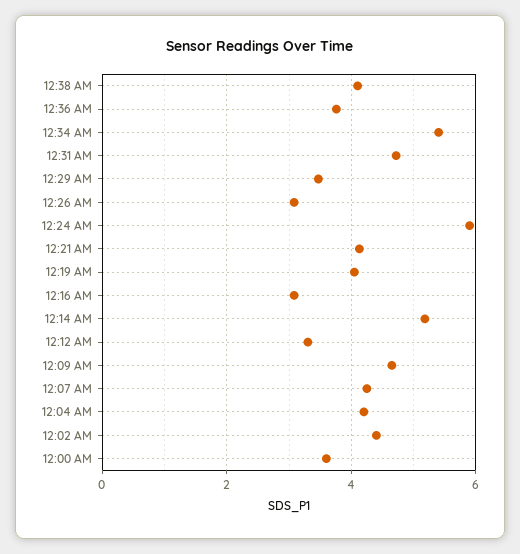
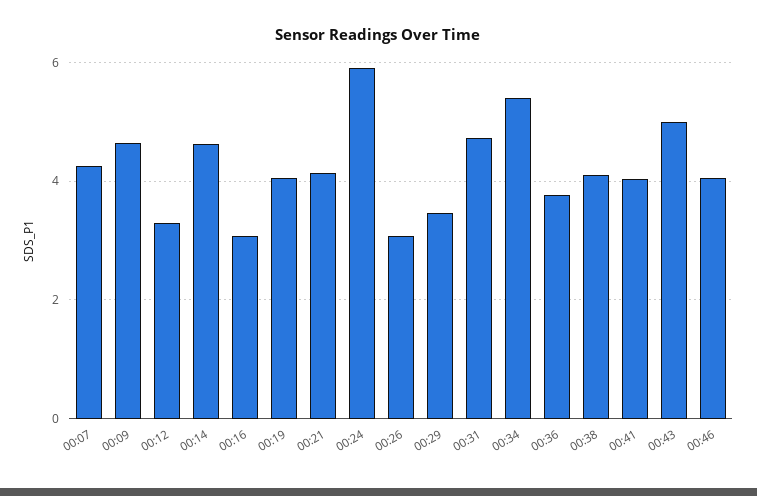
12:14 AM: 5.2 -> 4.6
12:04 AM: 4.2 -> none
12:02 AM: 4.4 -> none
12:00 AM: 3.6 -> none
00:41: none -> 4
00:43: none -> 5
00:46: none -> 4

